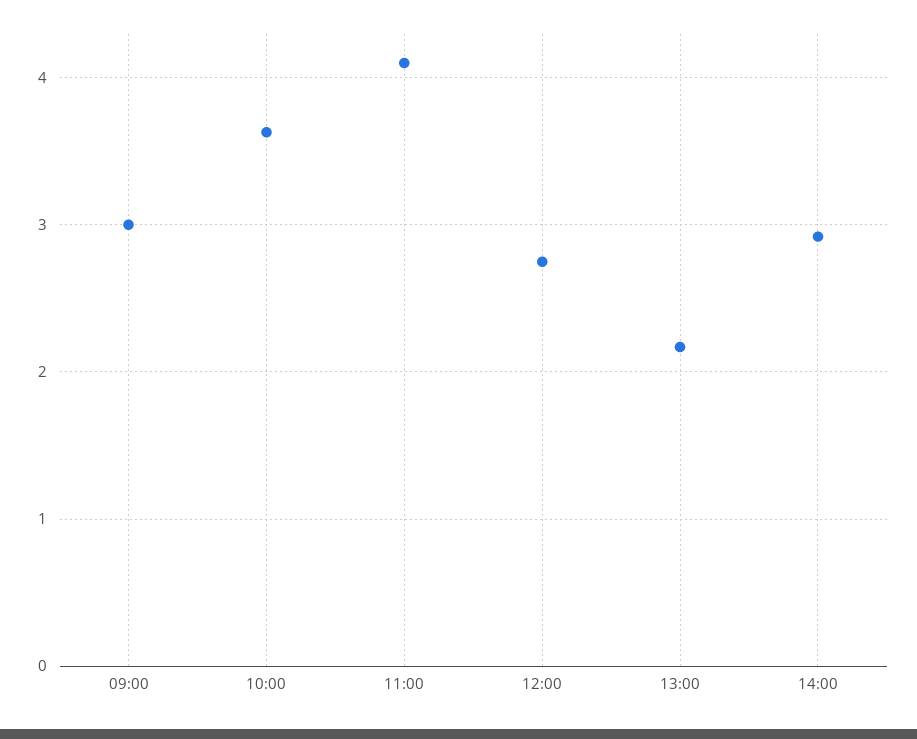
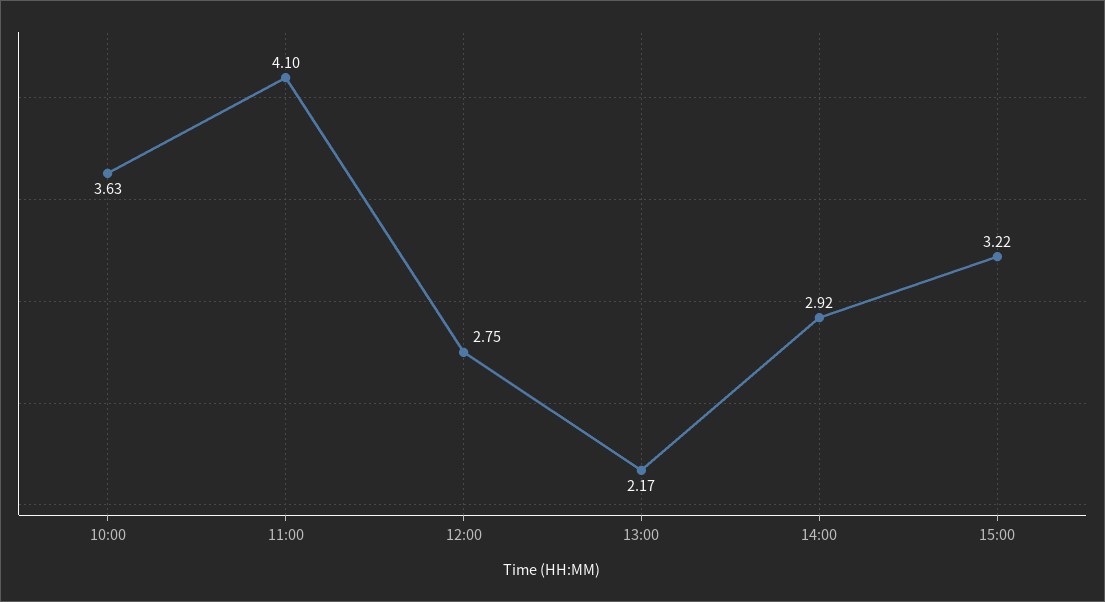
09:00: 3 -> none
15:00: none -> 3.22

